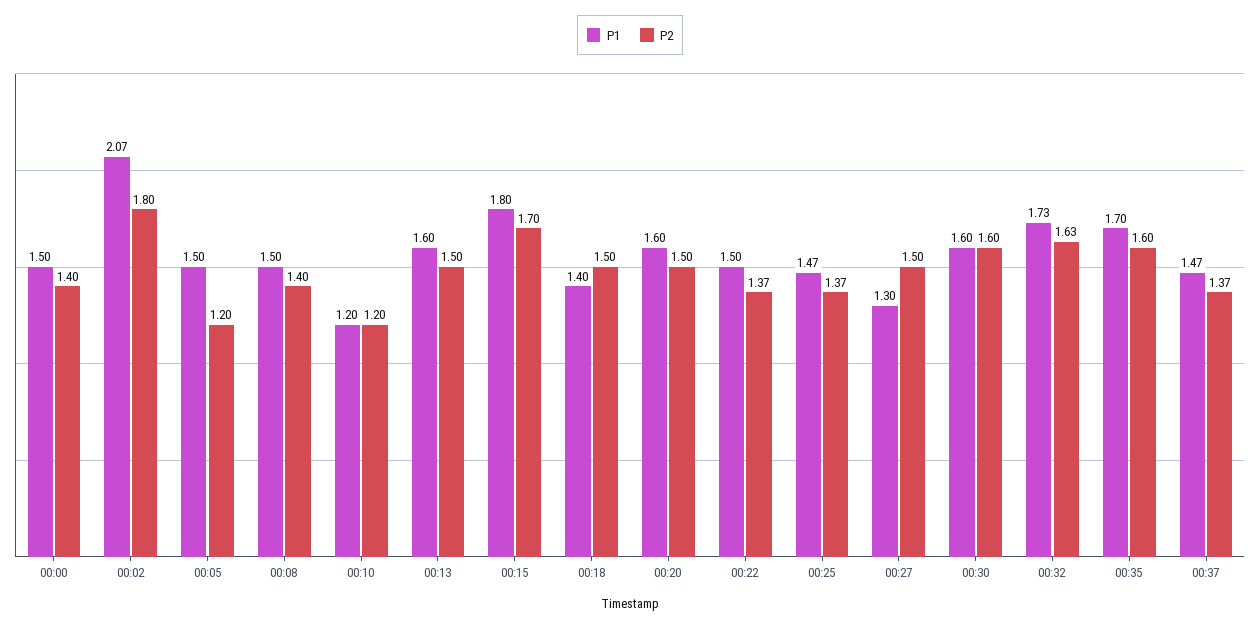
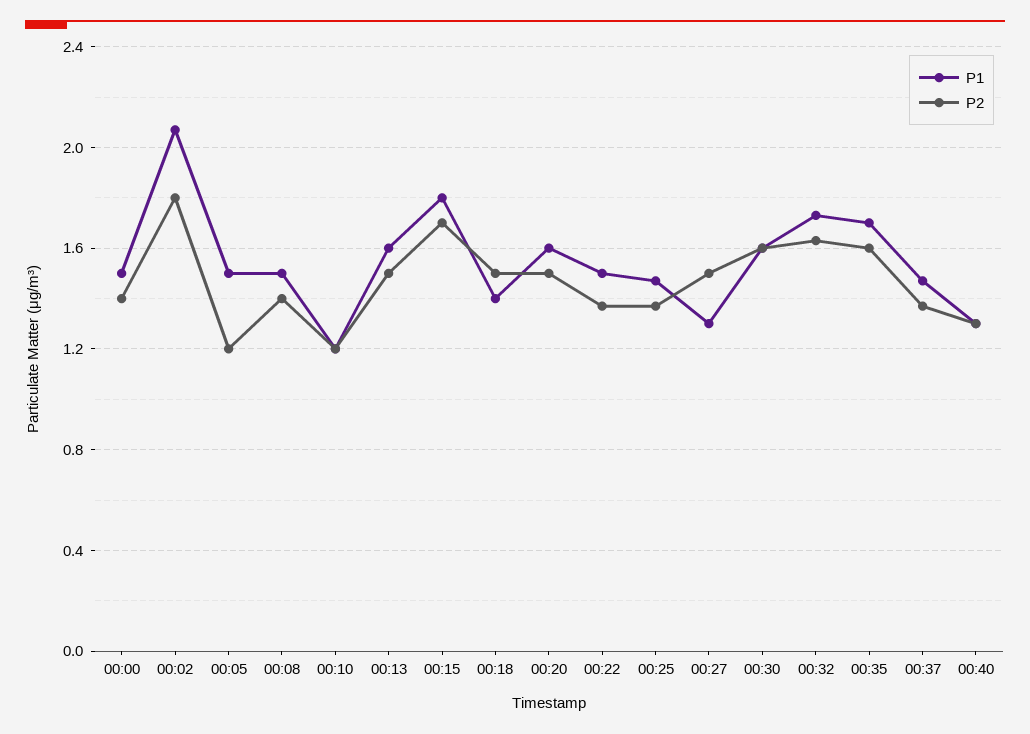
P1, 00:40: none -> 1.3
P2, 00:40: none -> 1.3

